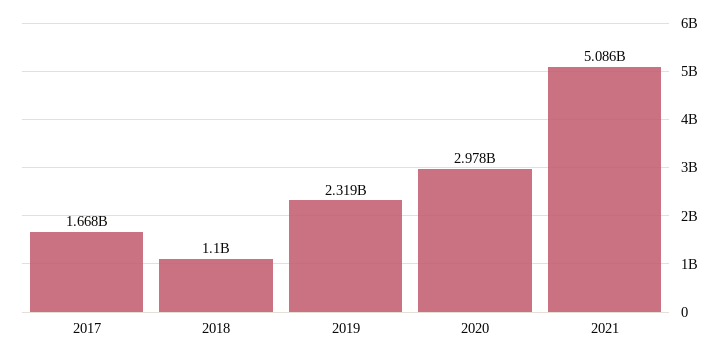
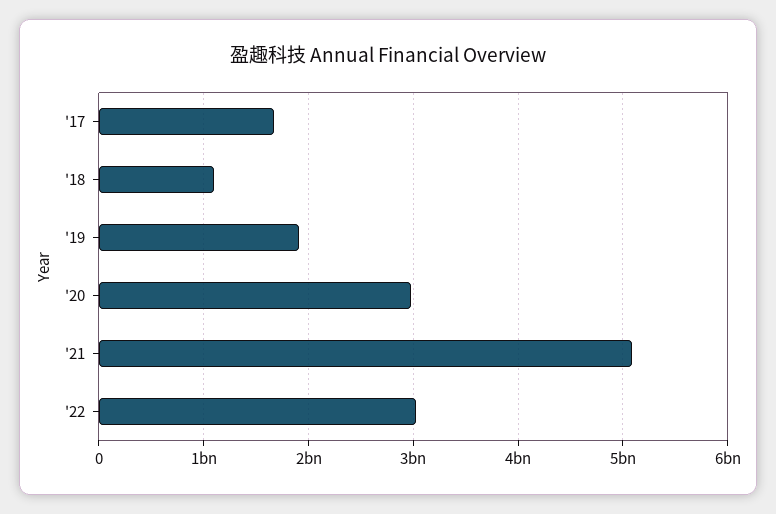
2019: 2319000000 -> 1900000000
'22: none -> 3000000000

